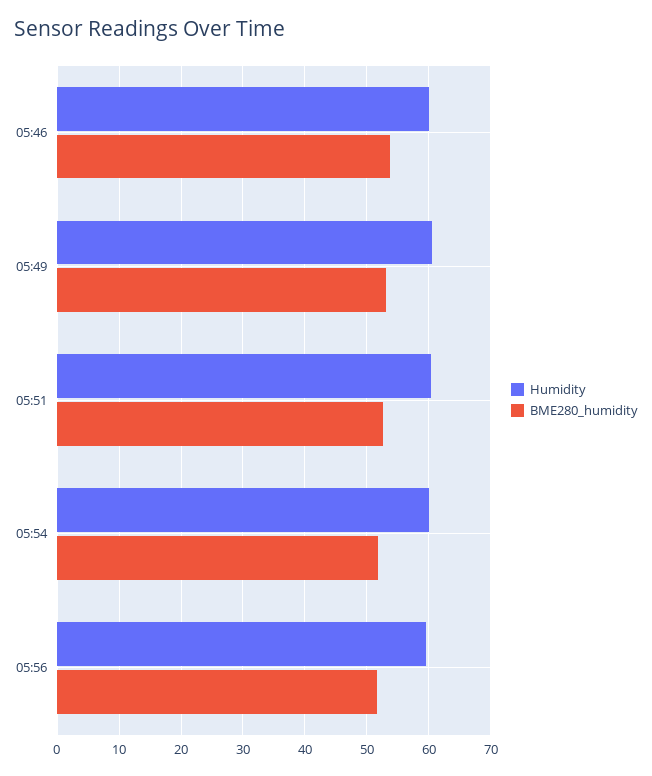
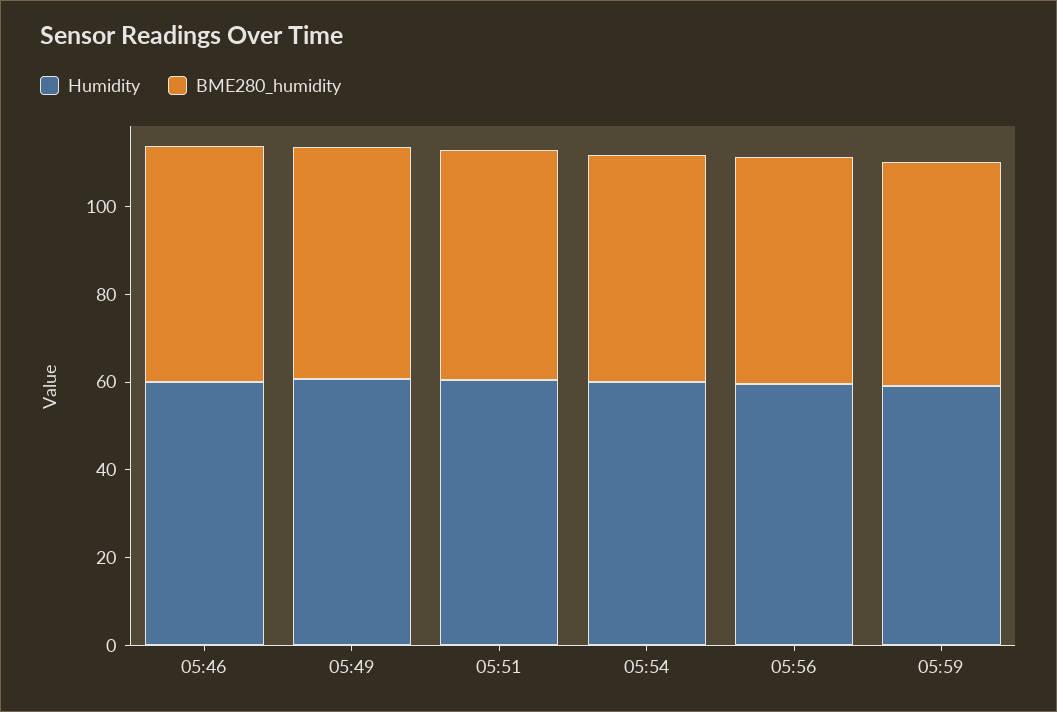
Humidity, 05:59: none -> 60
BME280_humidity, 05:59: none -> 50

